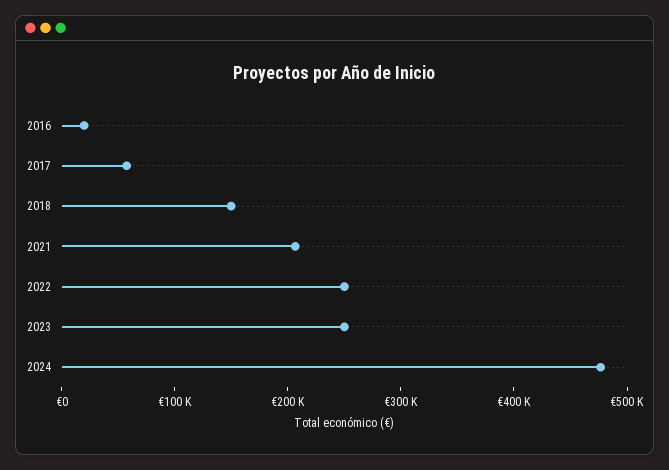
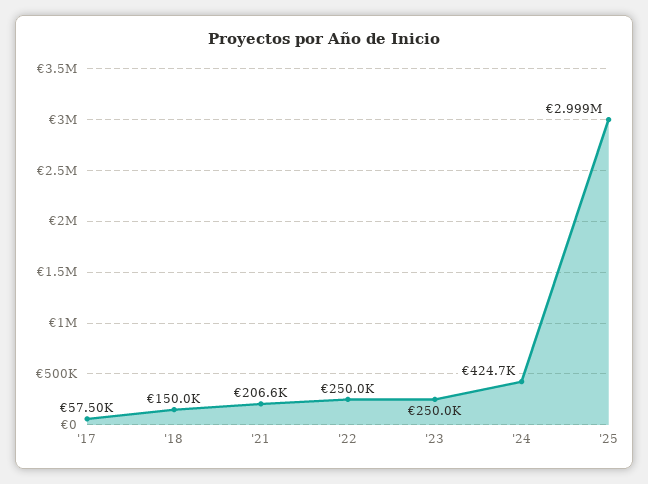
2016: 20000 -> none
2024: 480000 -> 424700
'25: none -> 2999000

